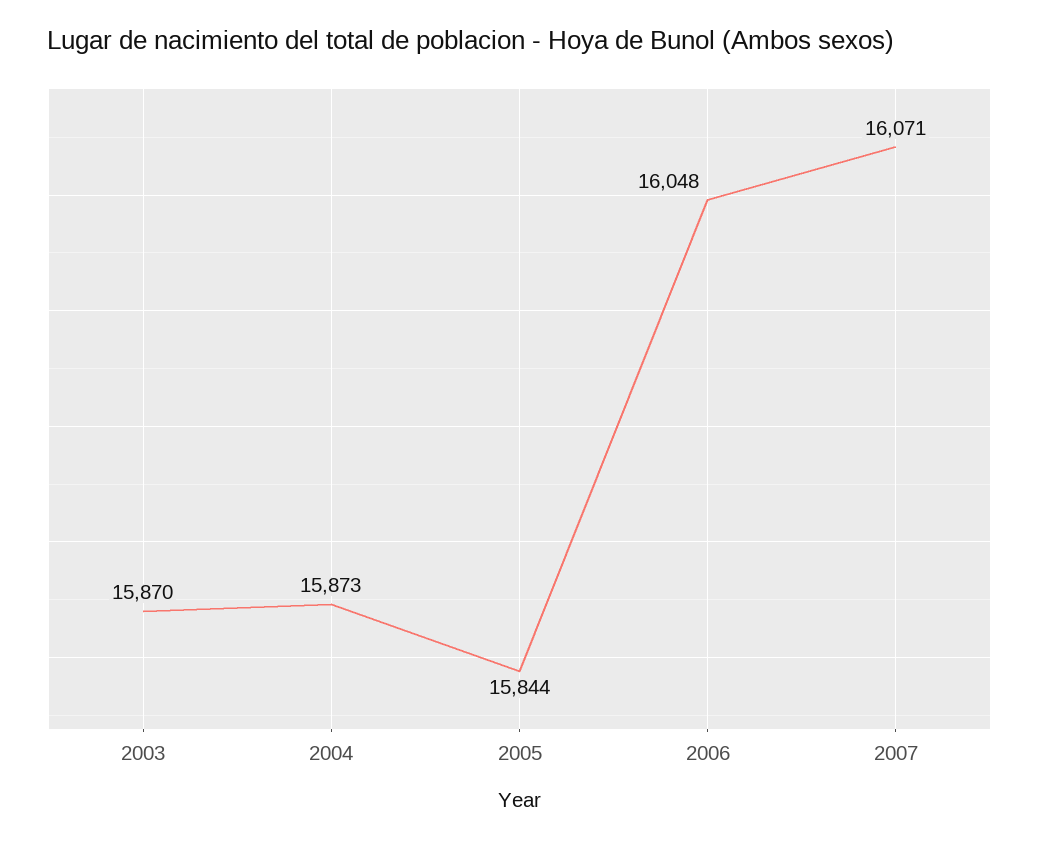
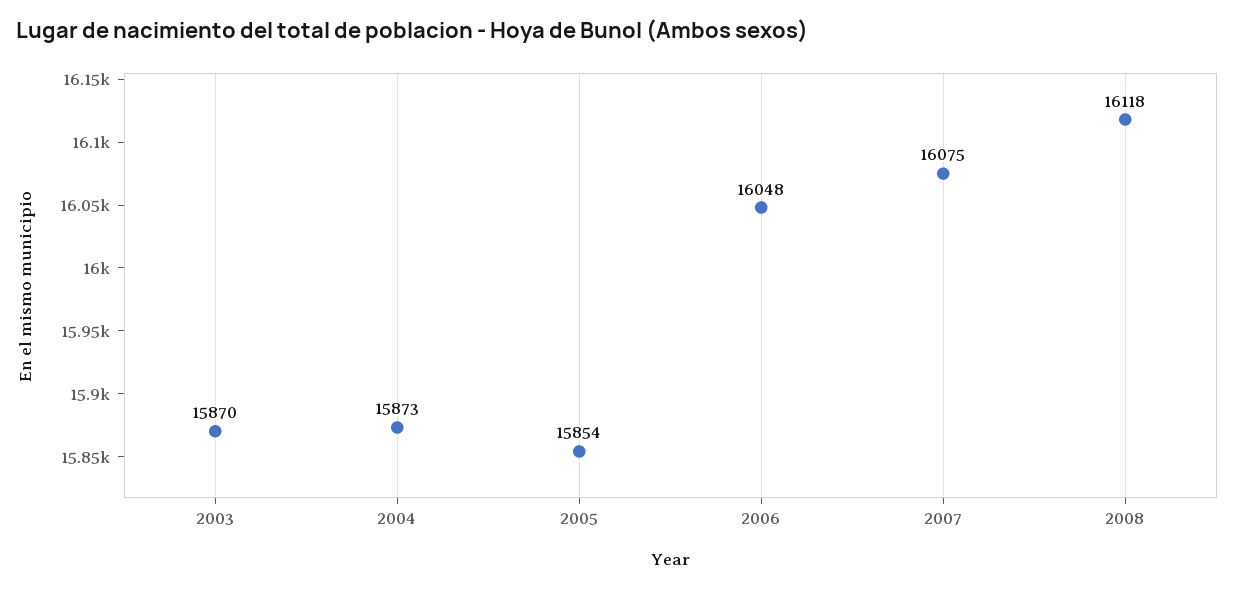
2005: 15844 -> 15854
2007: 16071 -> 16075
2008: none -> 16118

